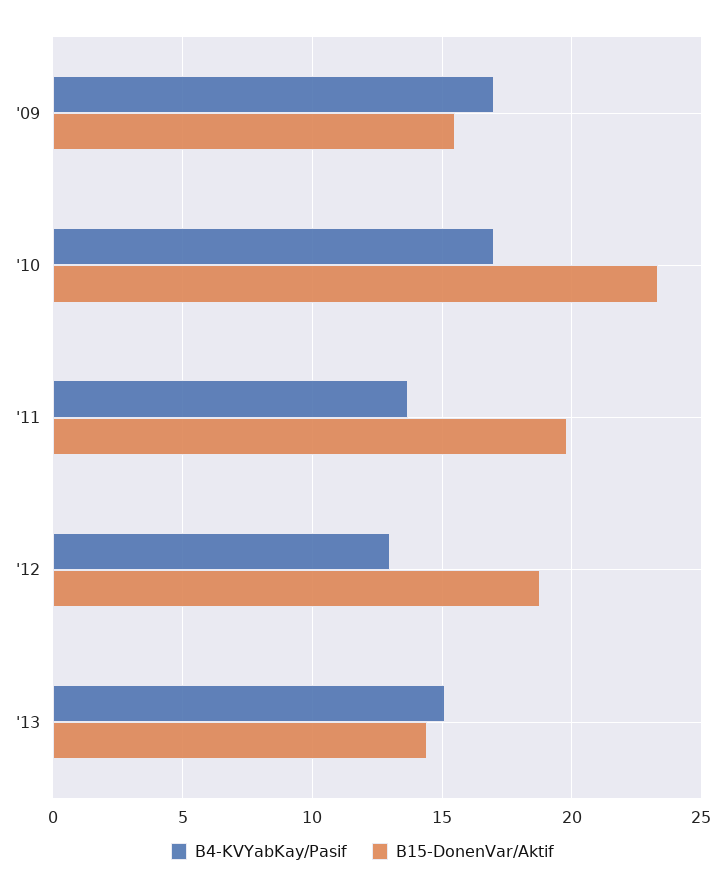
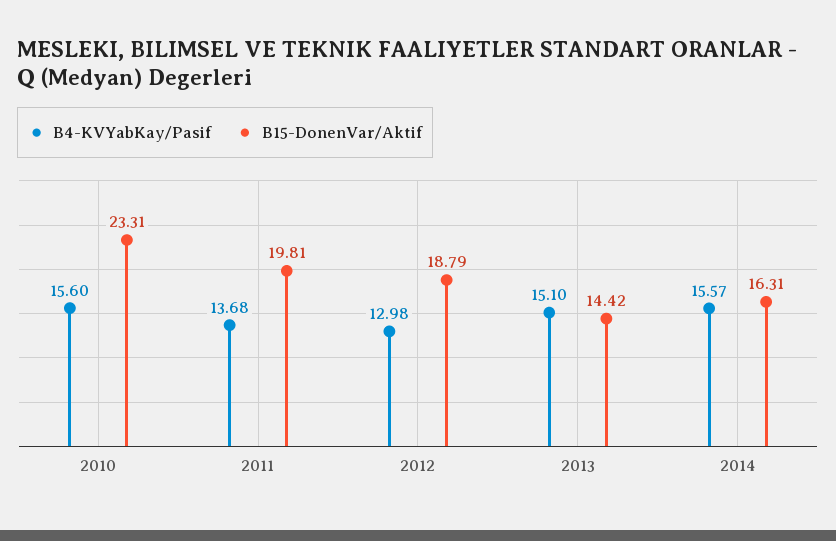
B4-KVYabKay/Pasif, '09: 17 -> none
B15-DonenVar/Aktif, '09: 15.5 -> none
B4-KVYabKay/Pasif, '10: 17 -> 15.6
B4-KVYabKay/Pasif, 2014: none -> 15.57
B15-DonenVar/Aktif, 2014: none -> 16.31

